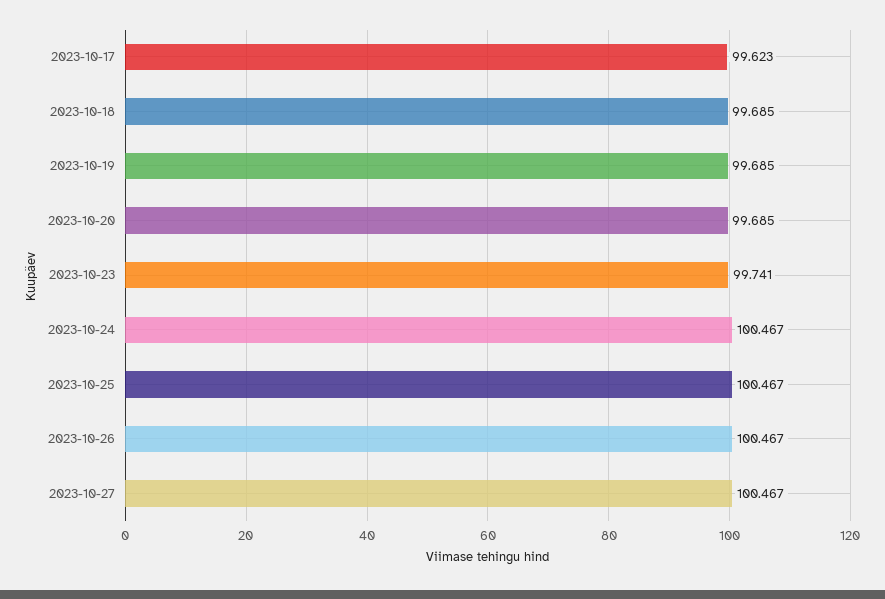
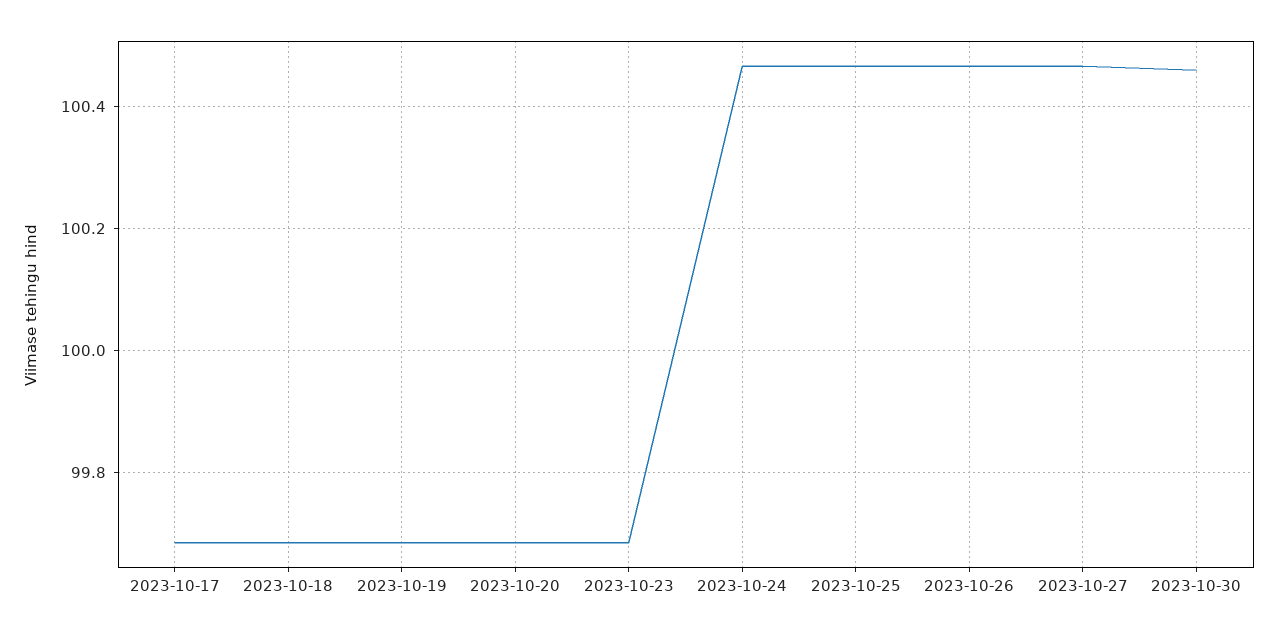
2023-10-17: 99.623 -> 99.68
2023-10-23: 99.741 -> 99.68
2023-10-30: none -> 100.46

